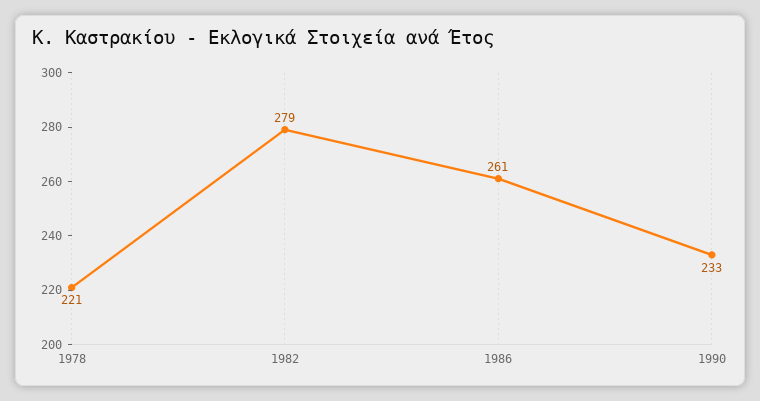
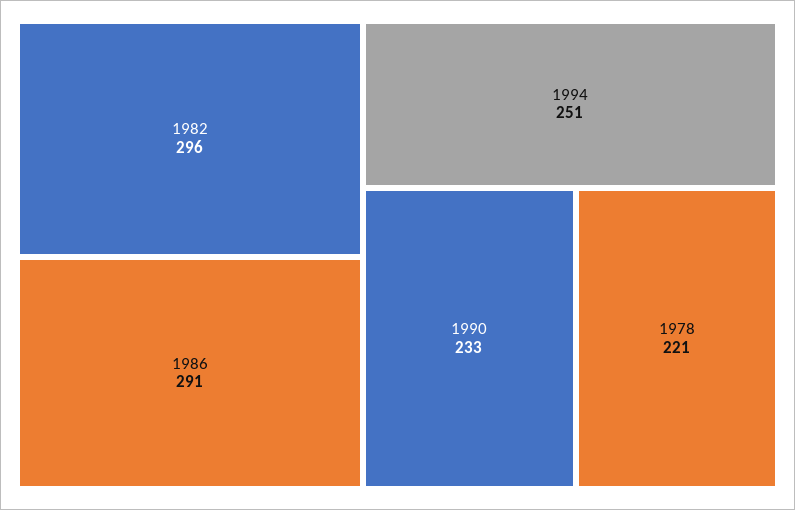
1982: 279 -> 296
1986: 261 -> 291
1994: none -> 251

